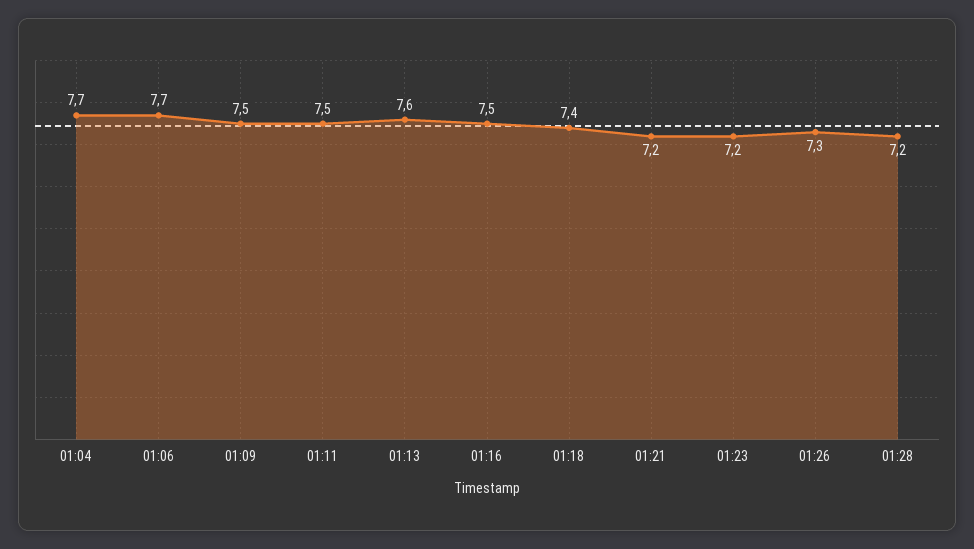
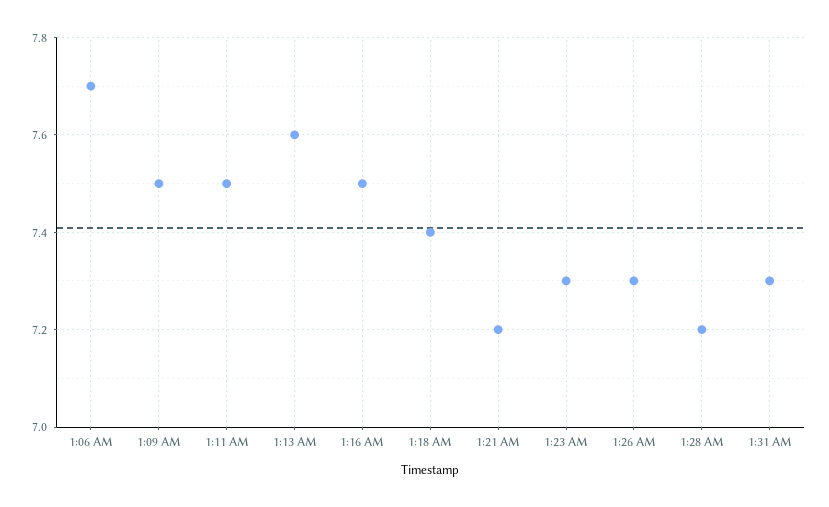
01:04: 7.7 -> none
01:23: 7.2 -> 7.3
1:31 AM: none -> 7.3

